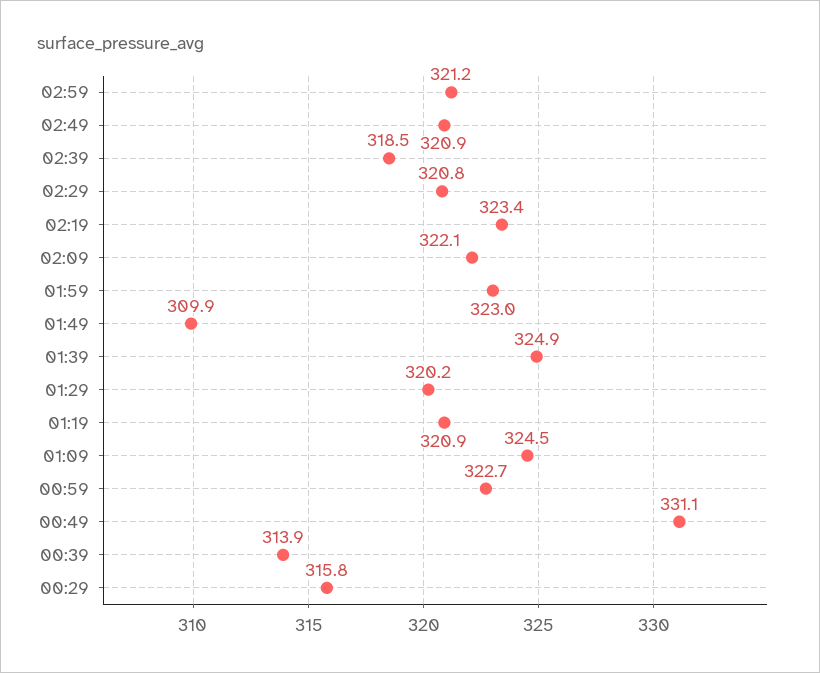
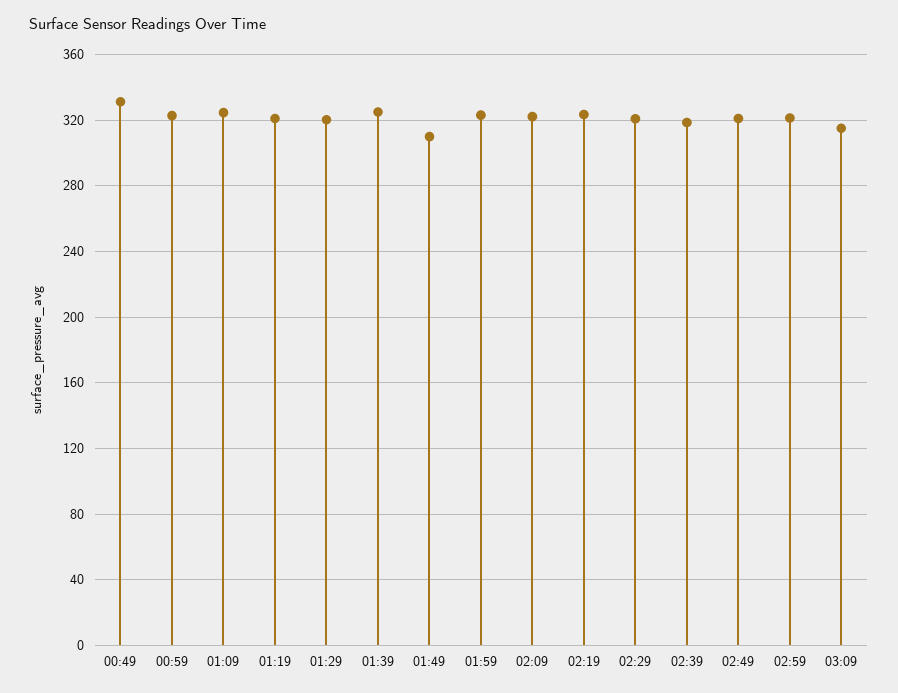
00:39: 313.9 -> none
00:29: 315.8 -> none
03:09: none -> 315

